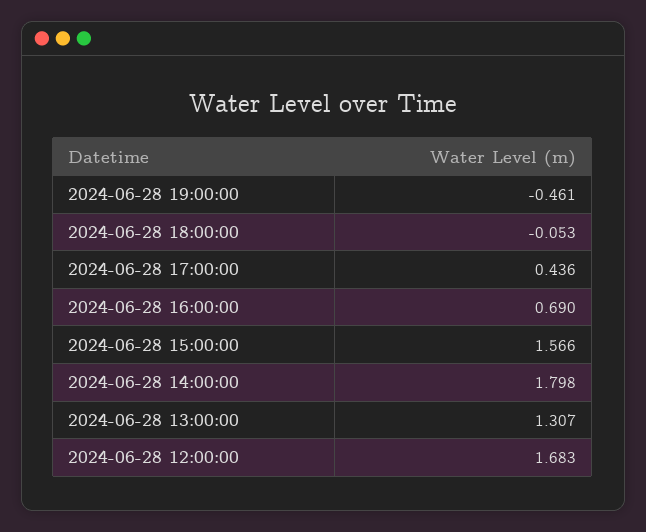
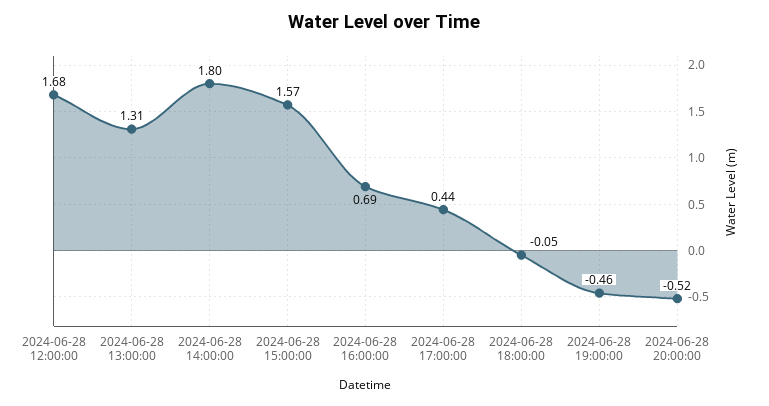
2024-06-28 20:00:00: none -> -0.52

